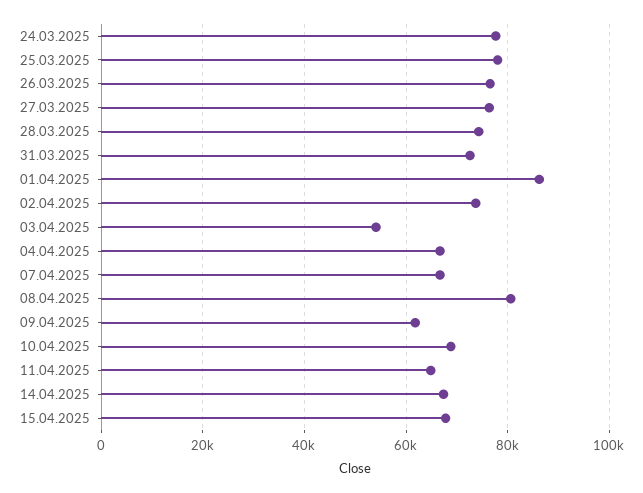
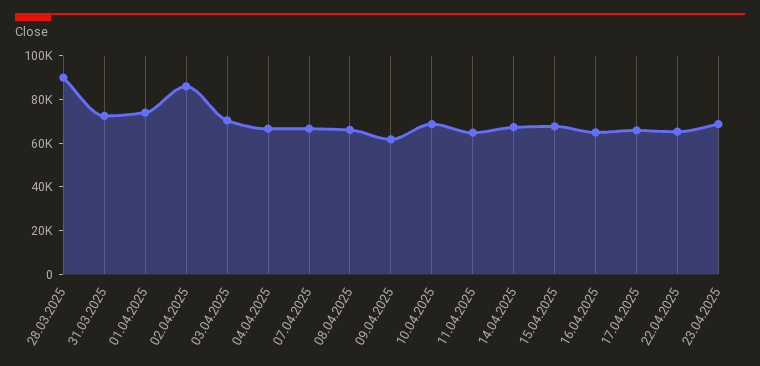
24.03.2025: 78000 -> none
25.03.2025: 78000 -> none
26.03.2025: 76000 -> none
27.03.2025: 76000 -> none
28.03.2025: 74000 -> 90000
01.04.2025: 86000 -> 75000
02.04.2025: 74000 -> 85000
03.04.2025: 54000 -> 70000
08.04.2025: 80000 -> 65000
16.04.2025: none -> 65000
17.04.2025: none -> 65000
22.04.2025: none -> 65000
23.04.2025: none -> 70000

